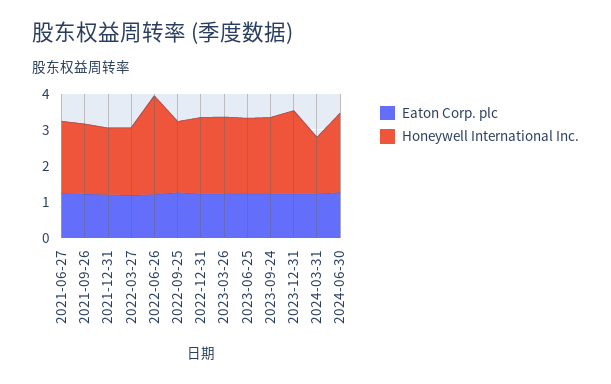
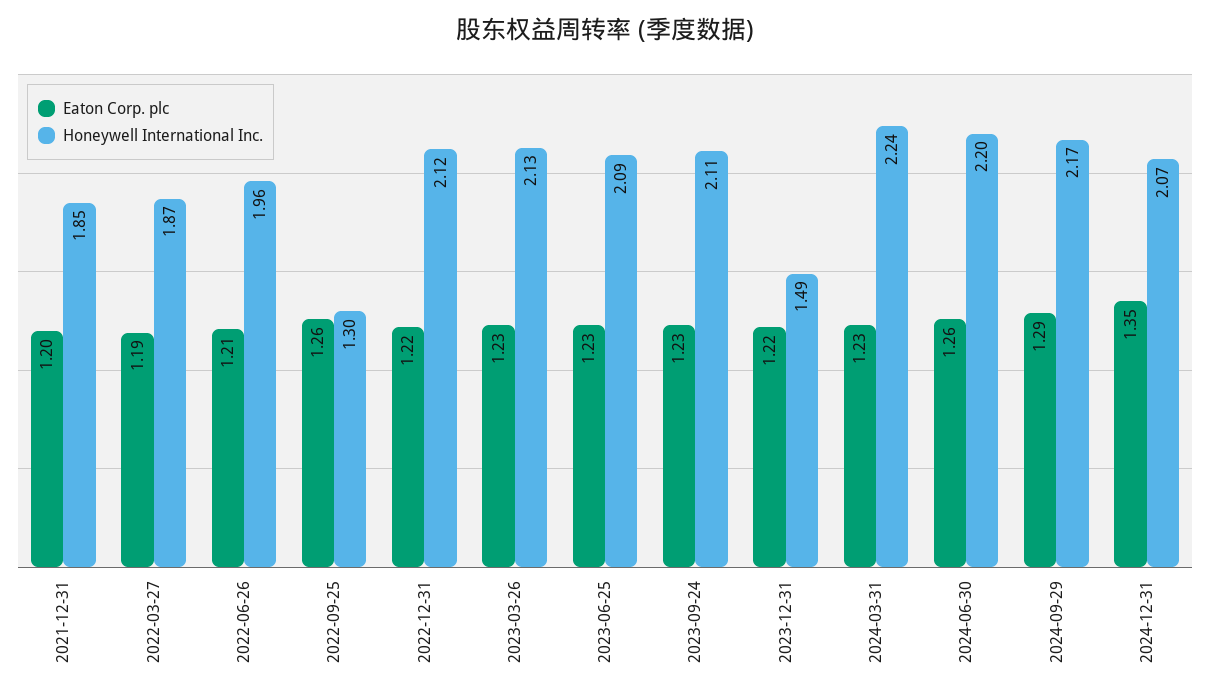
Eaton Corp. plc, 2021-06-27: 1.25 -> none
Honeywell International Inc., 2021-06-27: 2 -> none
Eaton Corp. plc, 2021-09-26: 1.25 -> none
Honeywell International Inc., 2021-09-26: 2 -> none
Honeywell International Inc., 2022-06-26: 2.75 -> 1.96
Honeywell International Inc., 2022-09-25: 2 -> 1.3
Honeywell International Inc., 2023-12-31: 2.25 -> 1.49
Honeywell International Inc., 2024-03-31: 1.5 -> 2.24
Eaton Corp. plc, 2024-09-29: none -> 1.29
Honeywell International Inc., 2024-09-29: none -> 2.17
Eaton Corp. plc, 2024-12-31: none -> 1.35
Honeywell International Inc., 2024-12-31: none -> 2.07

